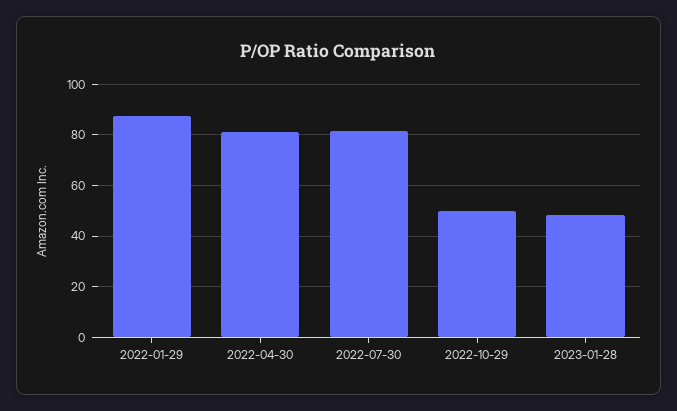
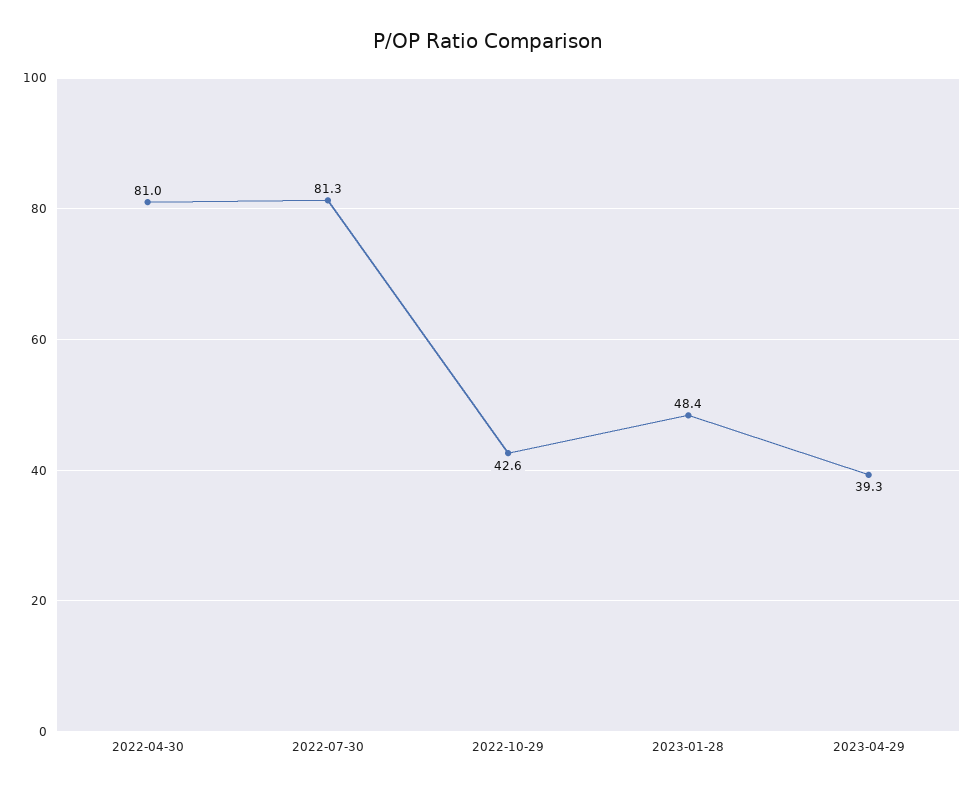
2022-01-29: 87.5 -> none
2022-10-29: 50 -> 42.6
2023-04-29: none -> 39.3

